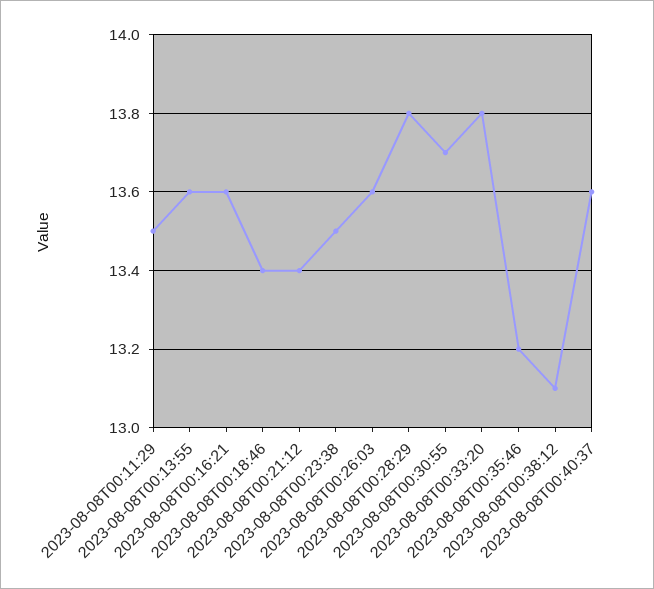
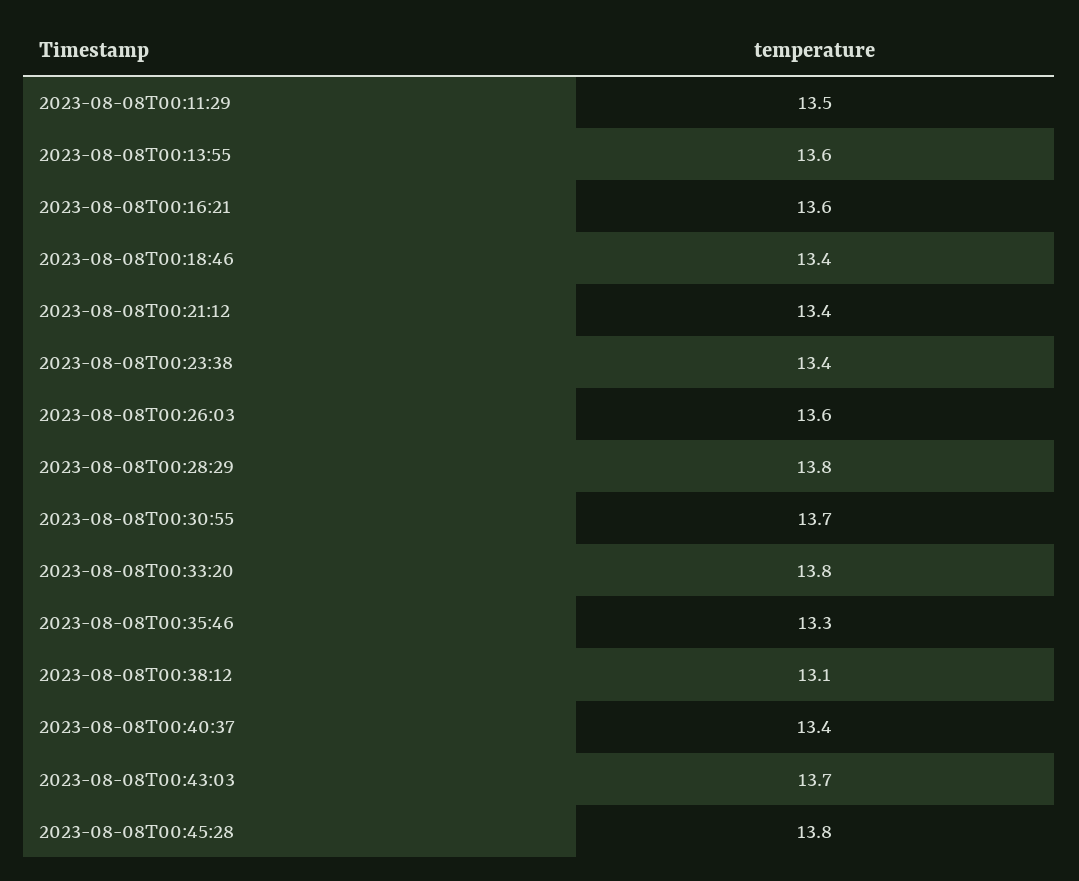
2023-08-08T00:23:38: 13.5 -> 13.4
2023-08-08T00:35:46: 13.2 -> 13.3
2023-08-08T00:40:37: 13.6 -> 13.4
2023-08-08T00:43:03: none -> 13.7
2023-08-08T00:45:28: none -> 13.8

